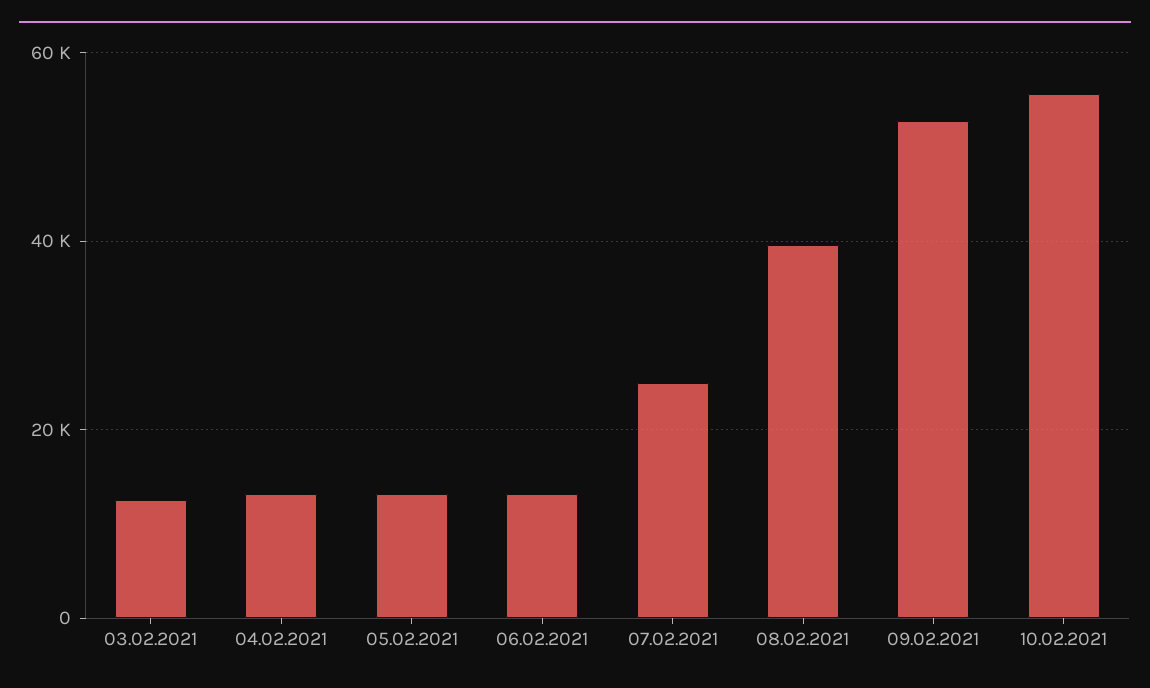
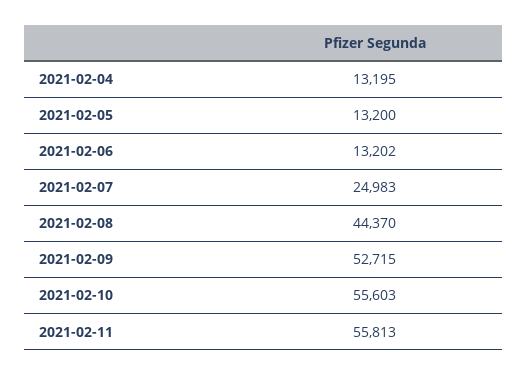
03.02.2021: 12000 -> none
08.02.2021: 40000 -> 44370
2021-02-11: none -> 55813

